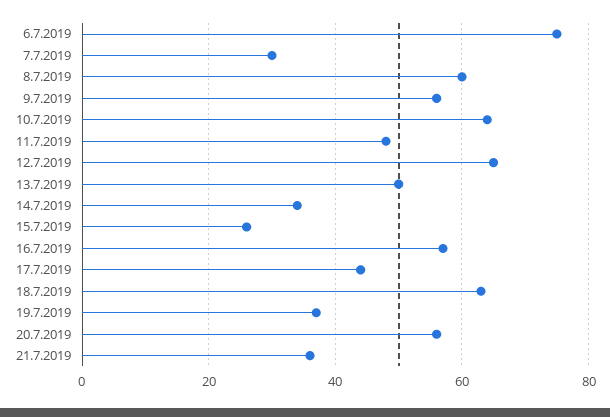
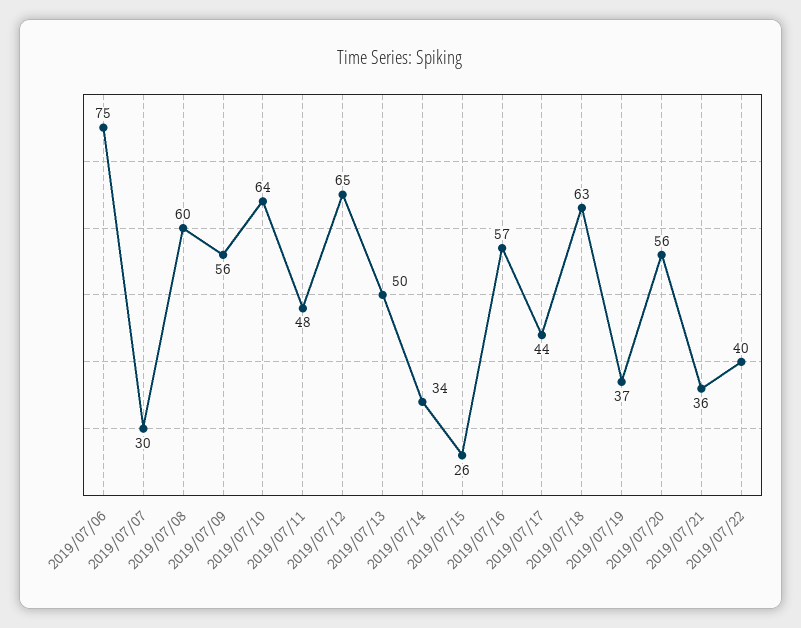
2019/07/22: none -> 40

